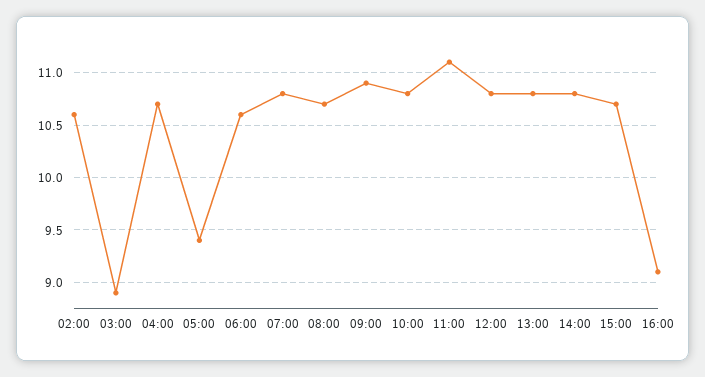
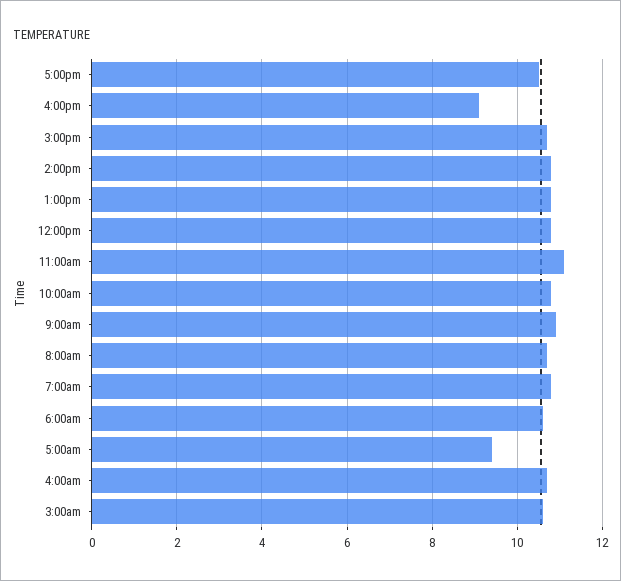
02:00: 10.6 -> none
03:00: 8.9 -> 10.5
5:00pm: none -> 10.5

